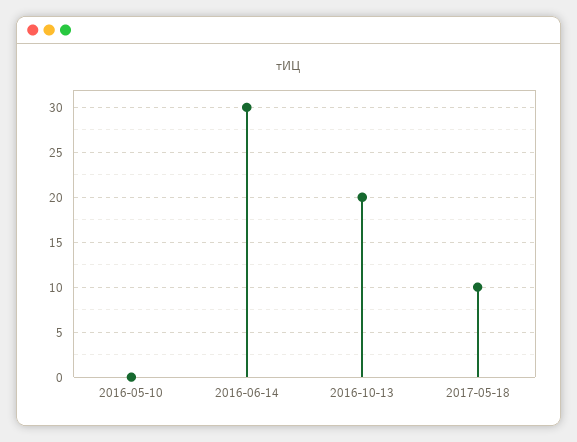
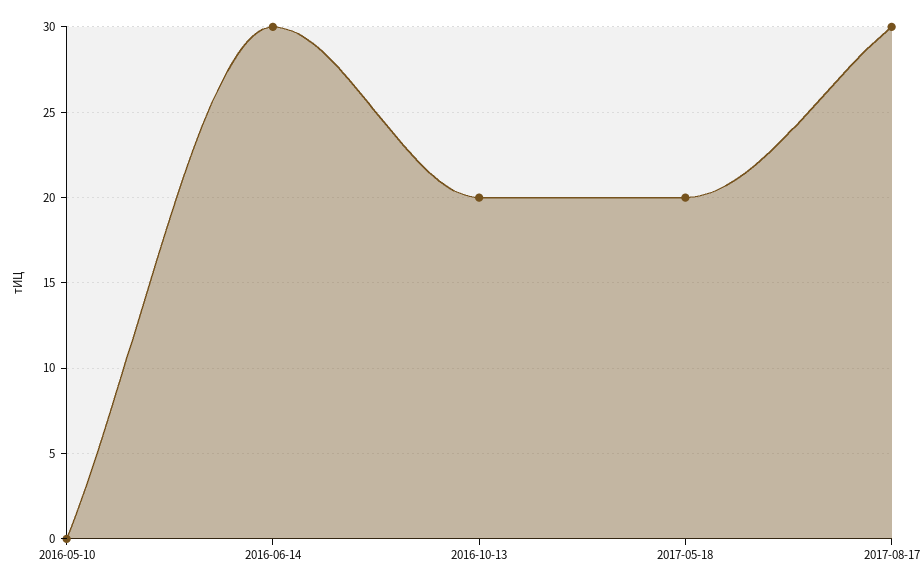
2017-05-18: 10 -> 20
2017-08-17: none -> 30

